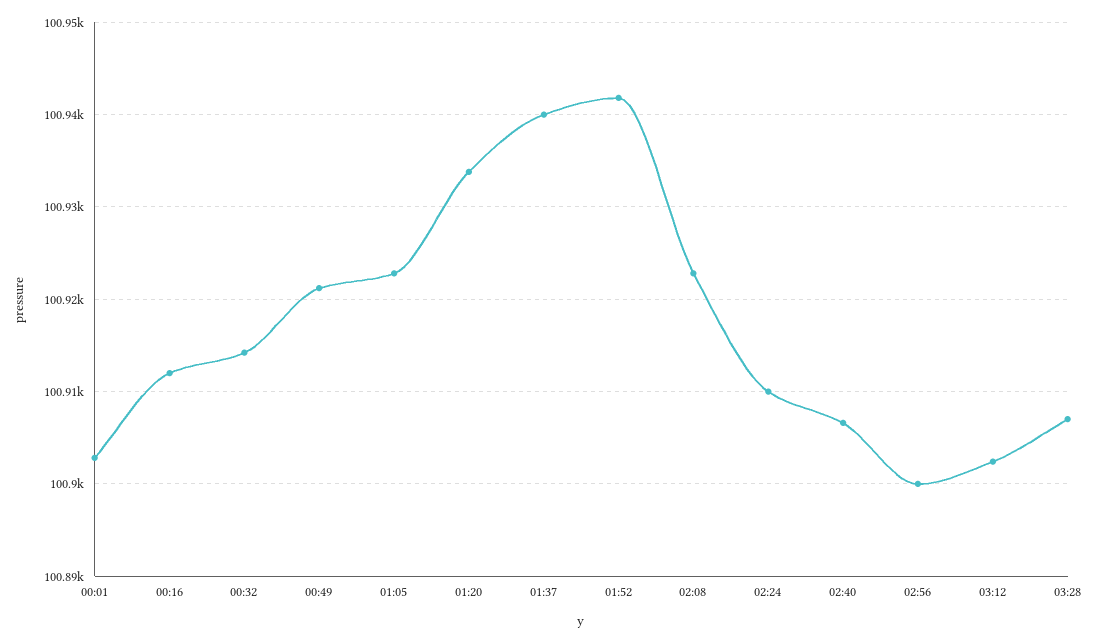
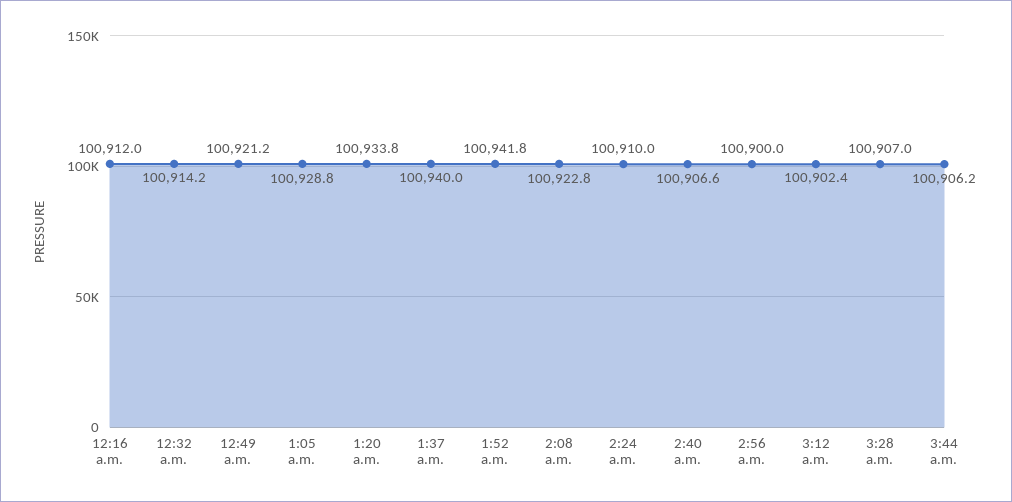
00:01: 100903 -> none
01:05: 100923 -> 100928.8
3:44 a.m.: none -> 100906.2

